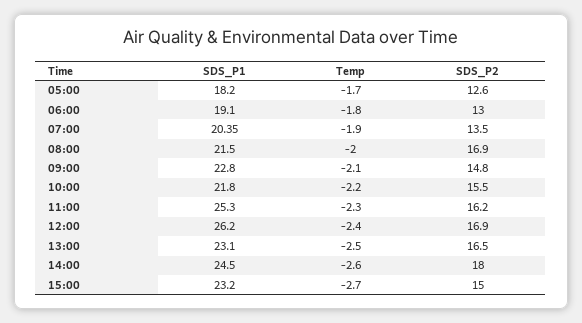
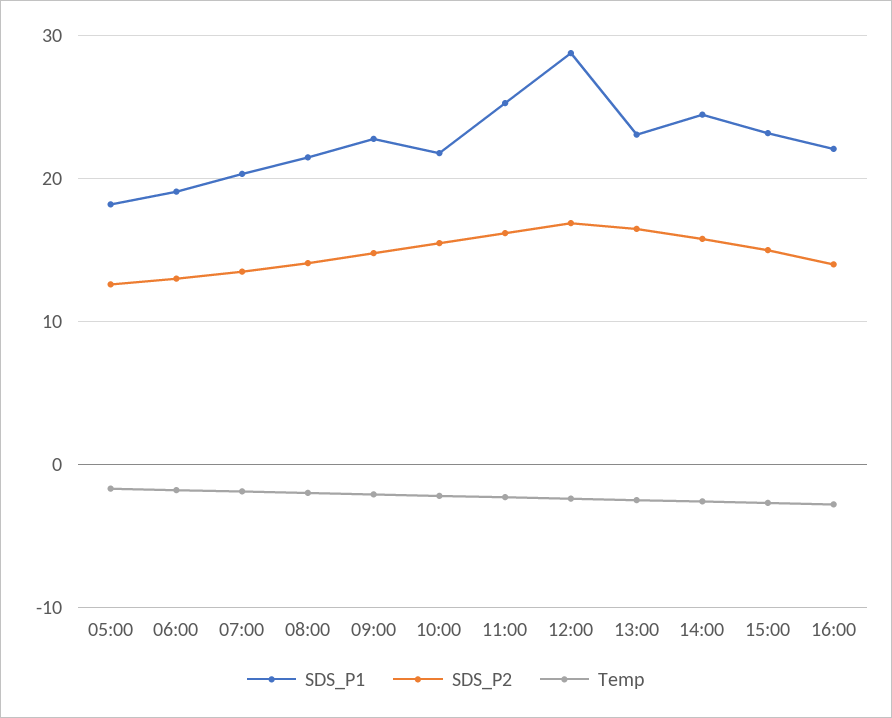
SDS_P2, 08:00: 16.9 -> 14
SDS_P1, 12:00: 26.2 -> 29
SDS_P2, 14:00: 18 -> 16
SDS_P1, 16:00: none -> 22
SDS_P2, 16:00: none -> 14
Temp, 16:00: none -> -3

